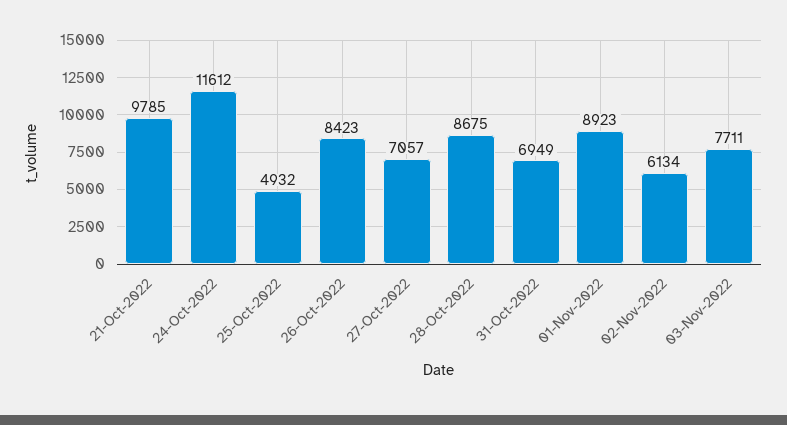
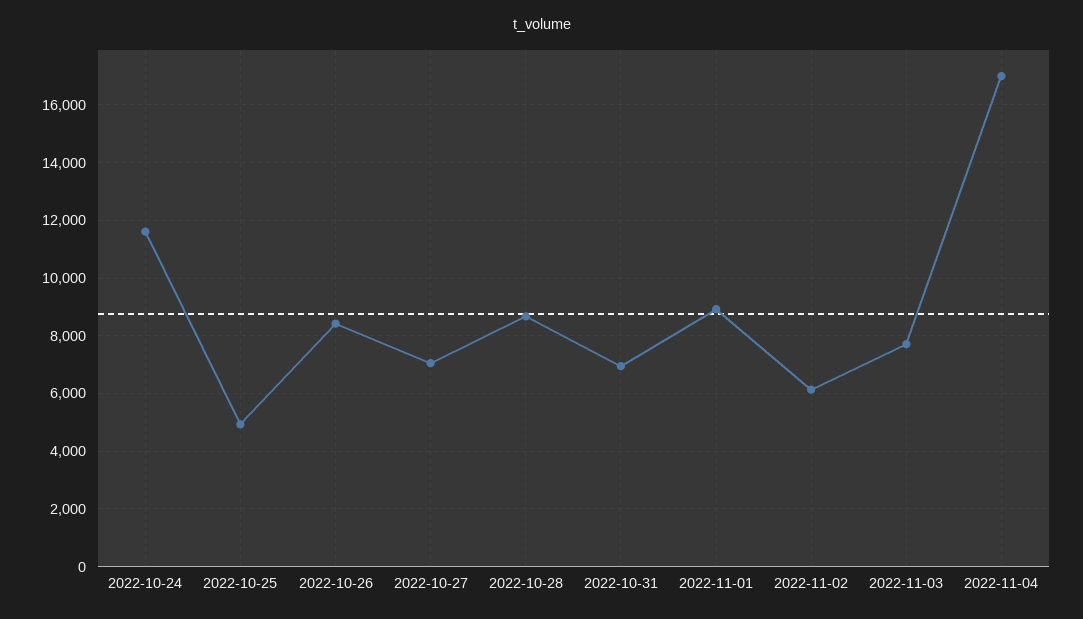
21-Oct-2022: 9785 -> none
2022-11-04: none -> 17000

